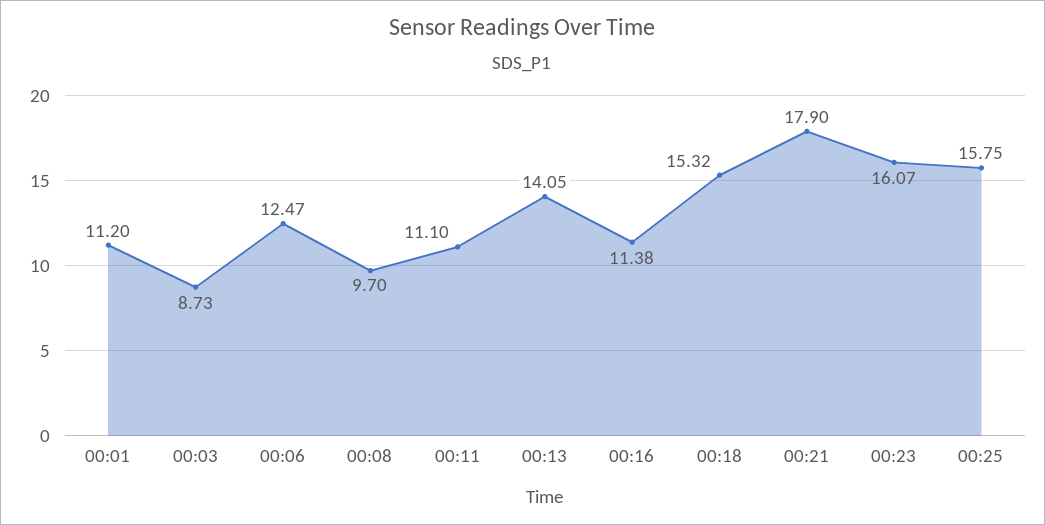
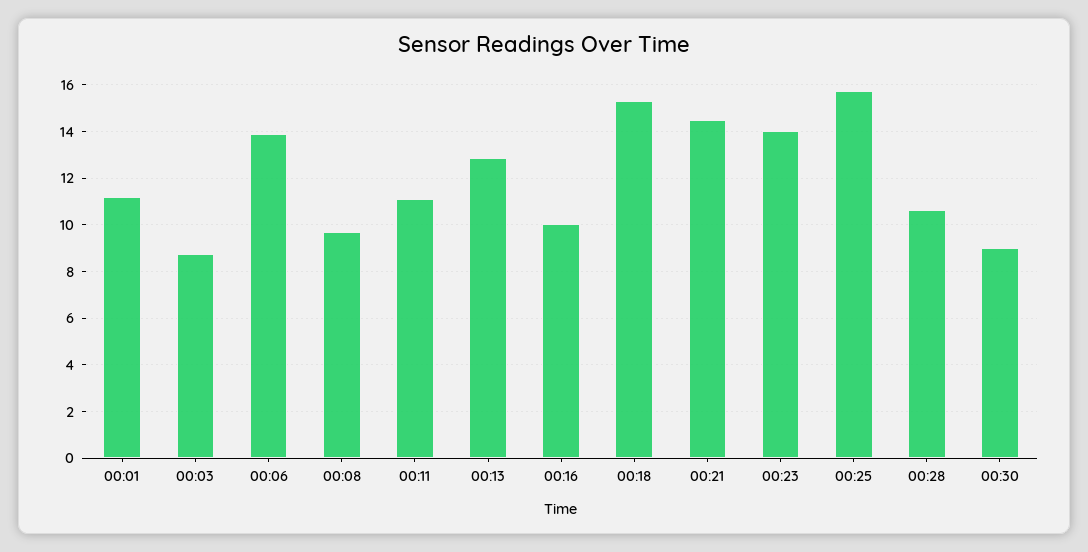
00:06: 12.47 -> 14
00:13: 14.05 -> 13
00:16: 11.38 -> 10
00:21: 17.9 -> 14.5
00:23: 16.07 -> 14
00:28: none -> 10.5
00:30: none -> 9

